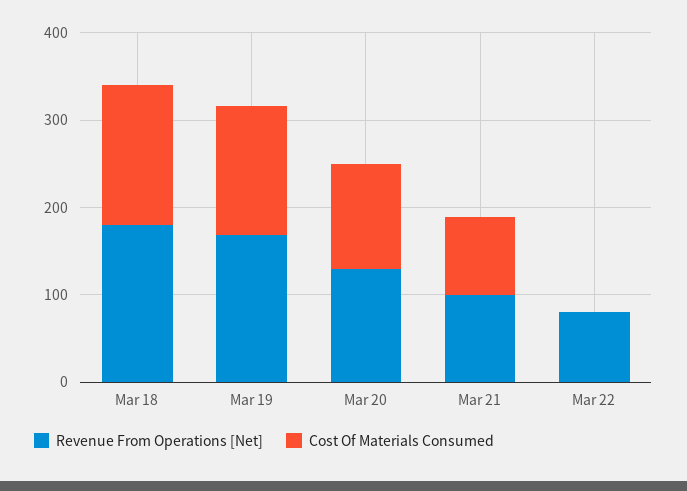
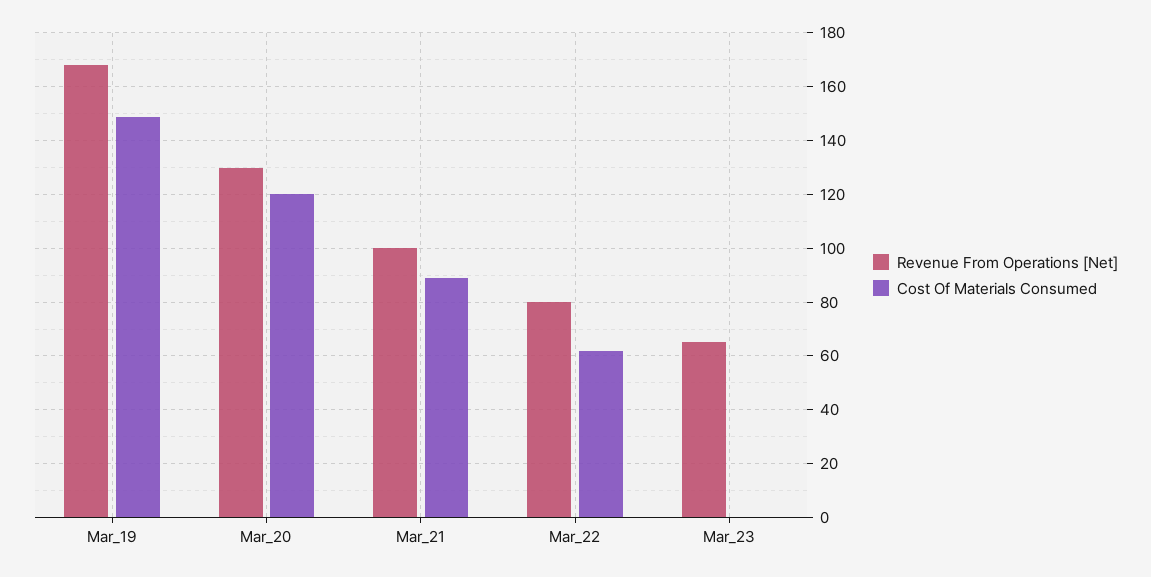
Revenue From Operations [Net], Mar 18: 180 -> none
Cost Of Materials Consumed, Mar 18: 160 -> none
Cost Of Materials Consumed, Mar 22: 0 -> 62.5
Revenue From Operations [Net], Mar_23: none -> 65
Cost Of Materials Consumed, Mar_23: none -> 0

